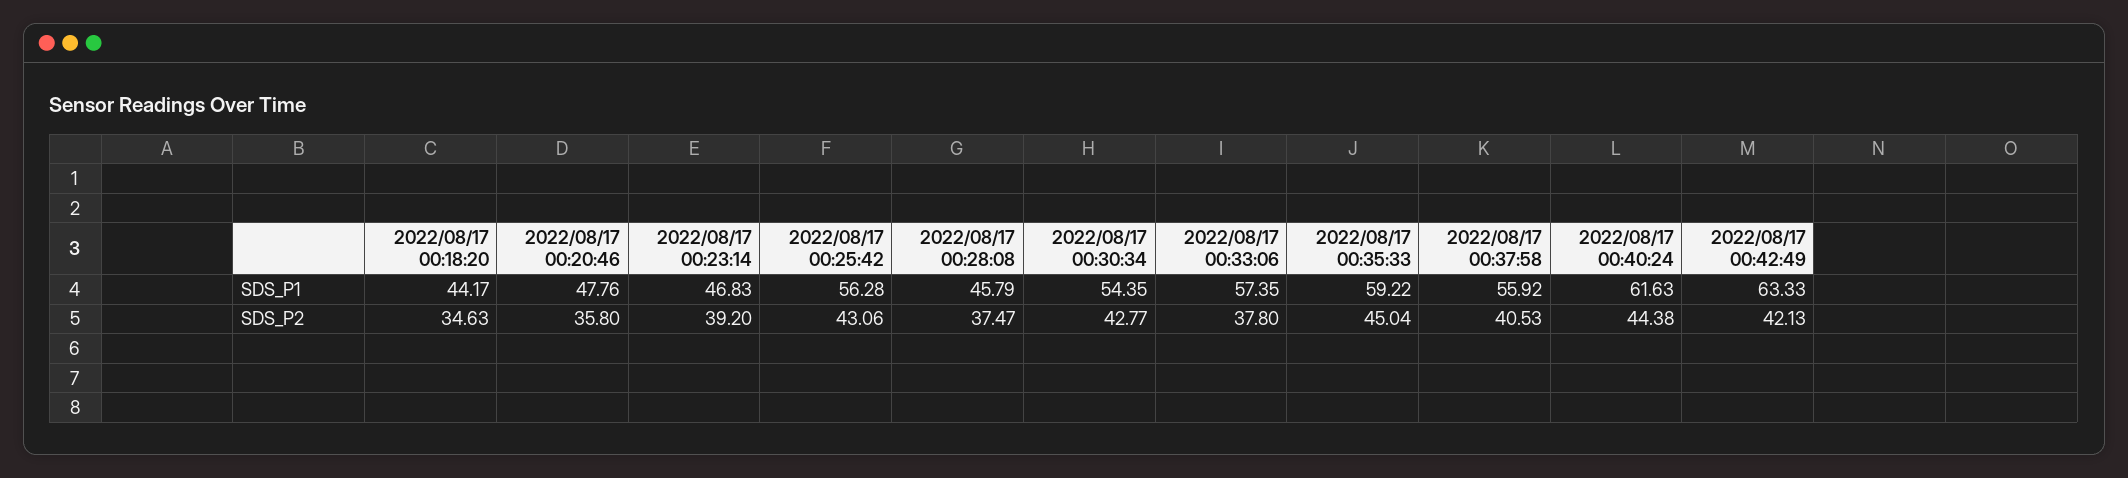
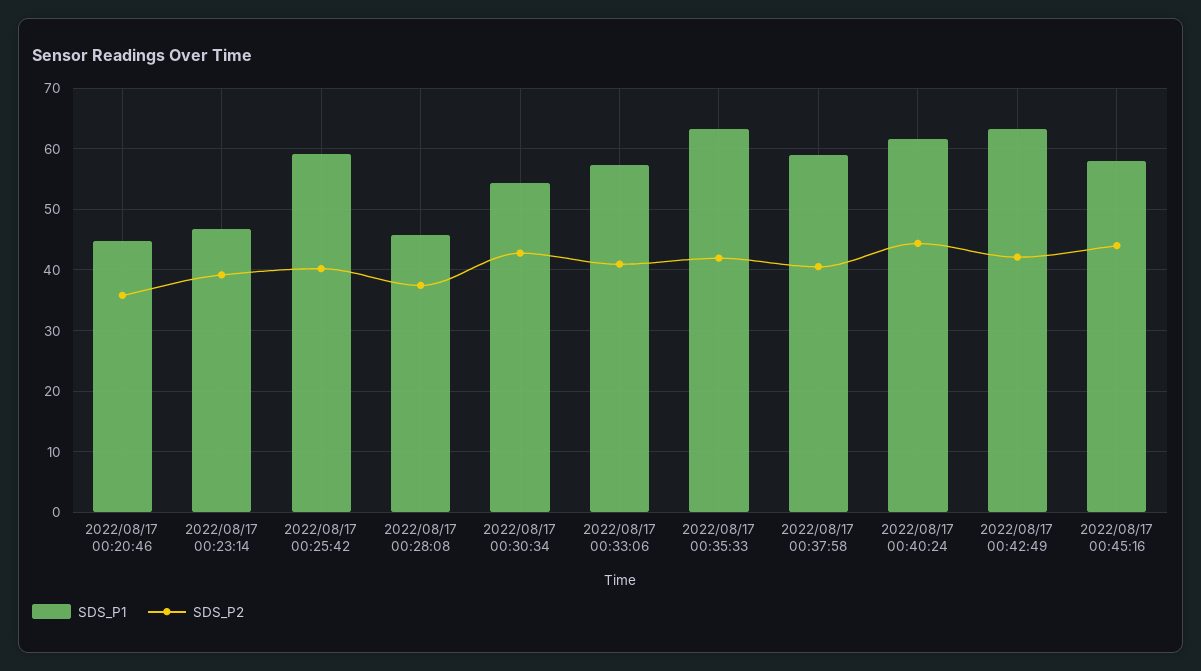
SDS_P1, 2022/08/17 00:18:20: 44.17 -> none
SDS_P1, 2022/08/17 00:20:46: 47.76 -> 45
SDS_P1, 2022/08/17 00:25:42: 56.28 -> 59
SDS_P1, 2022/08/17 00:35:33: 59.22 -> 63
SDS_P1, 2022/08/17 00:37:58: 55.92 -> 59
SDS_P2, 2022/08/17 00:18:20: 34.63 -> none
SDS_P2, 2022/08/17 00:25:42: 43.06 -> 40
SDS_P2, 2022/08/17 00:33:06: 37.8 -> 41
SDS_P2, 2022/08/17 00:35:33: 45.04 -> 42
SDS_P1, 2022/08/17 00:45:16: none -> 58
SDS_P2, 2022/08/17 00:45:16: none -> 44

